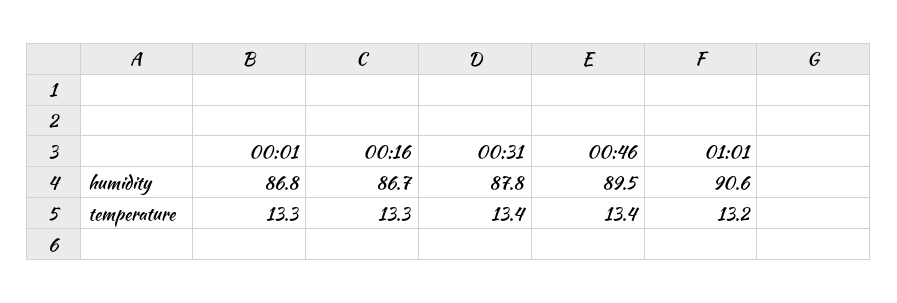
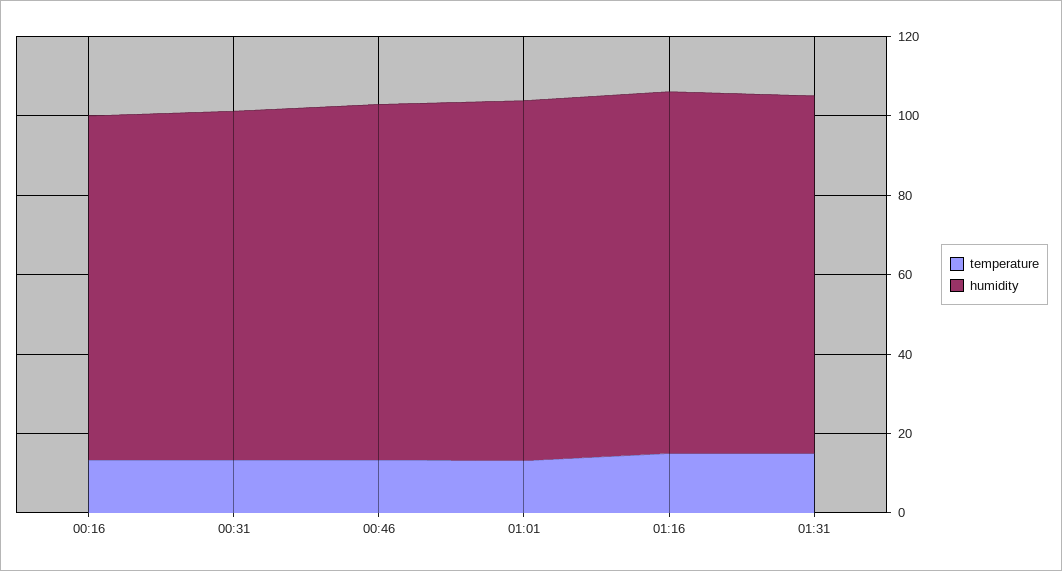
humidity, 00:01: 86.8 -> none
temperature, 00:01: 13.3 -> none
temperature, 01:16: none -> 15
humidity, 01:16: none -> 90
temperature, 01:31: none -> 15
humidity, 01:31: none -> 90

